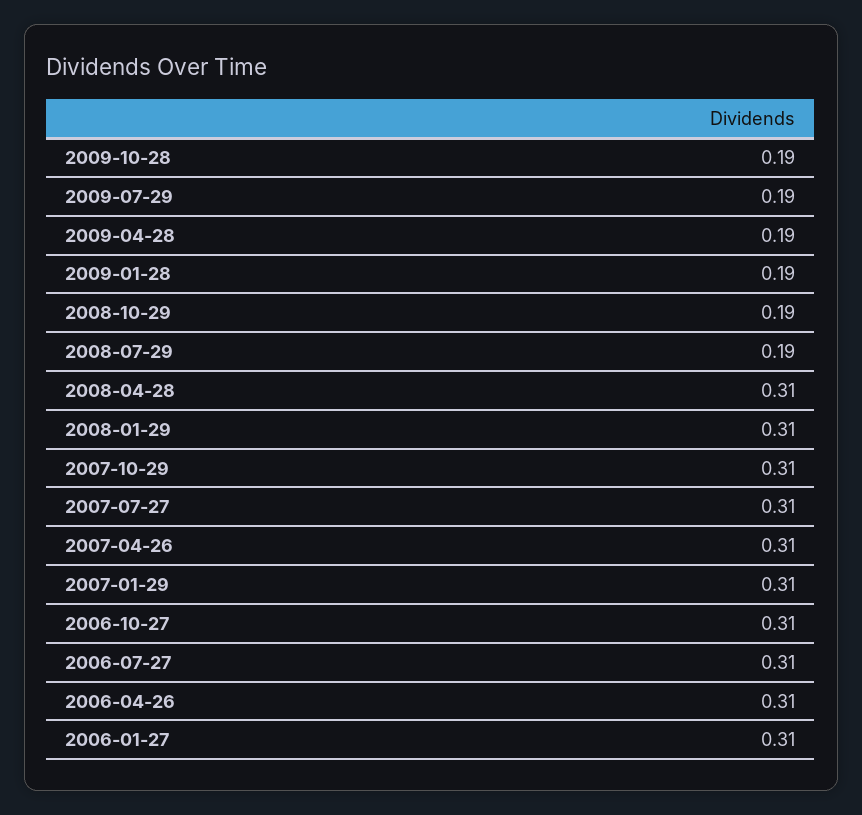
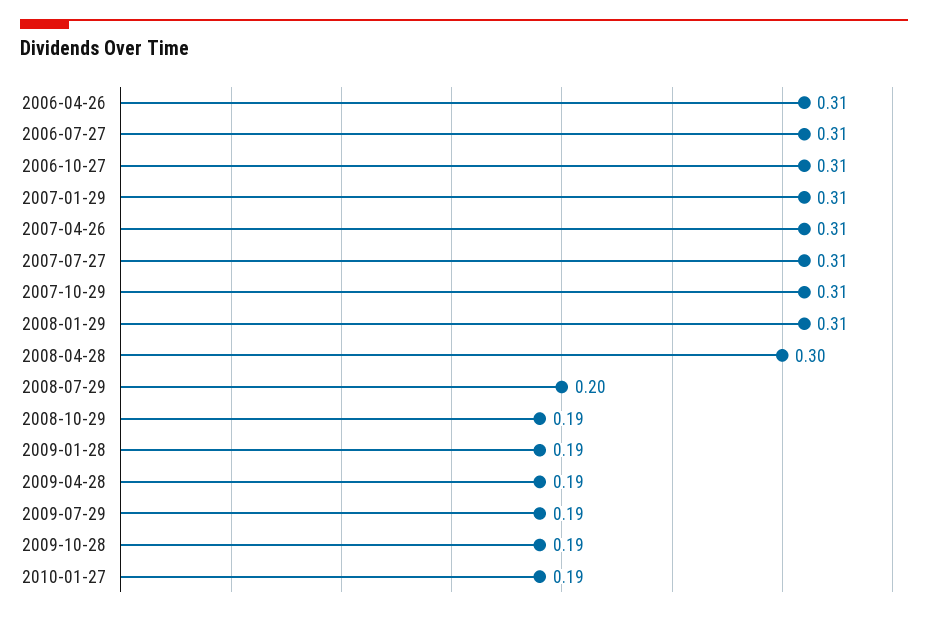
2008-07-29: 0.19 -> 0.2
2008-04-28: 0.31 -> 0.3
2006-01-27: 0.31 -> none
2010-01-27: none -> 0.19

